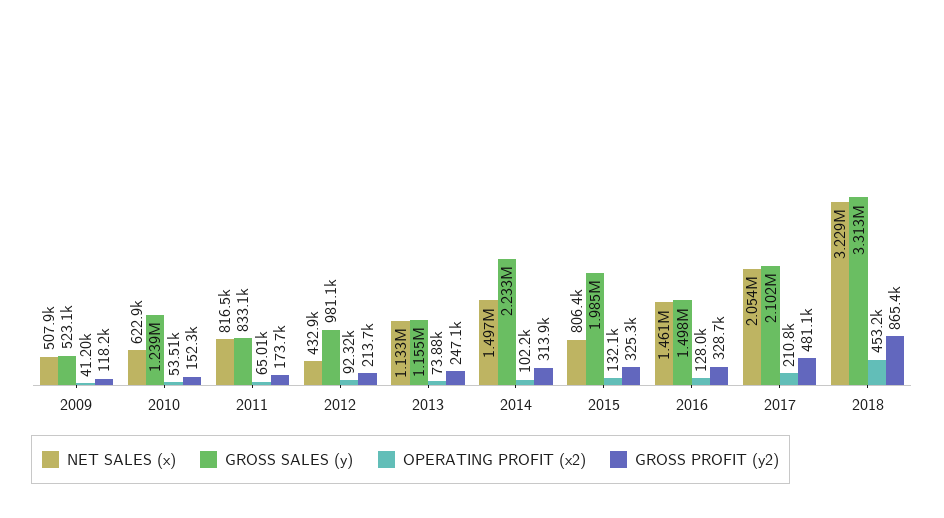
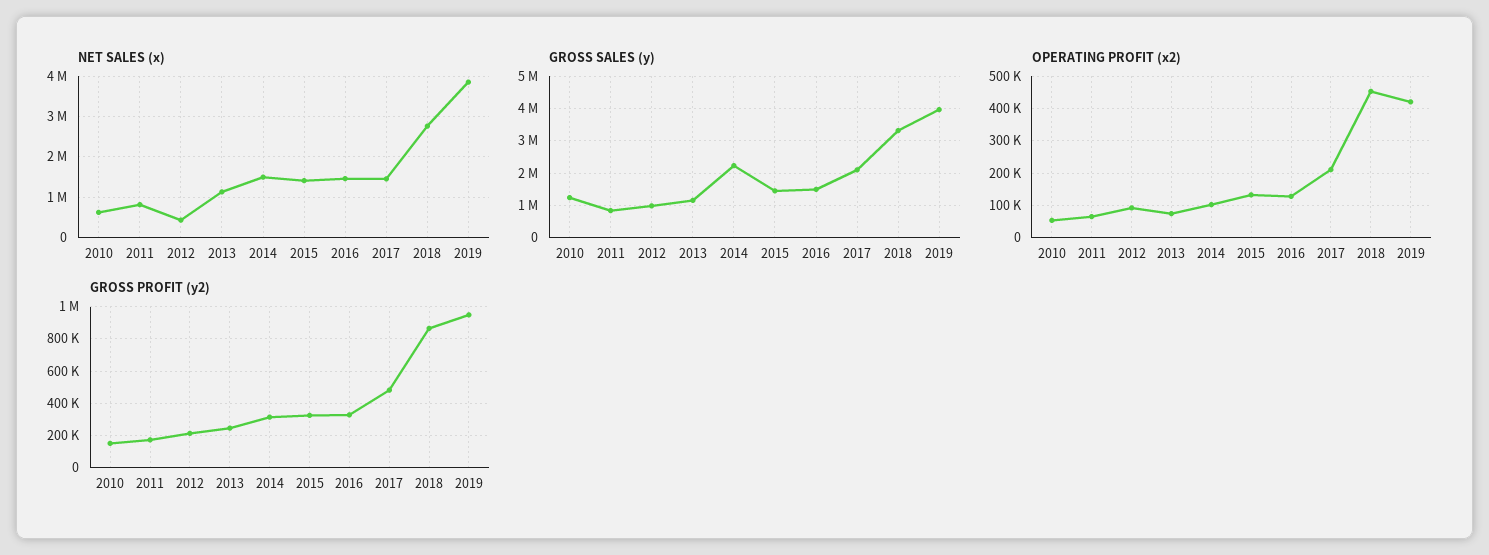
NET SALES (x), 2009: 507900 -> none
GROSS SALES (y), 2009: 523100 -> none
OPERATING PROFIT (x2), 2009: 41200 -> none
GROSS PROFIT (y2), 2009: 118200 -> none
NET SALES (x), 2015: 806400 -> 1400000
GROSS SALES (y), 2015: 1985000 -> 1400000
NET SALES (x), 2017: 2054000 -> 1400000
NET SALES (x), 2018: 3229000 -> 2800000
NET SALES (x), 2019: none -> 3800000
GROSS SALES (y), 2019: none -> 4000000
OPERATING PROFIT (x2), 2019: none -> 420000
GROSS PROFIT (y2), 2019: none -> 950000

